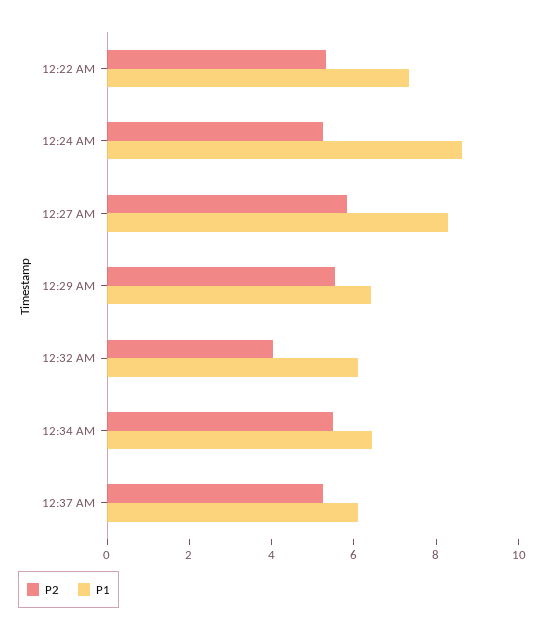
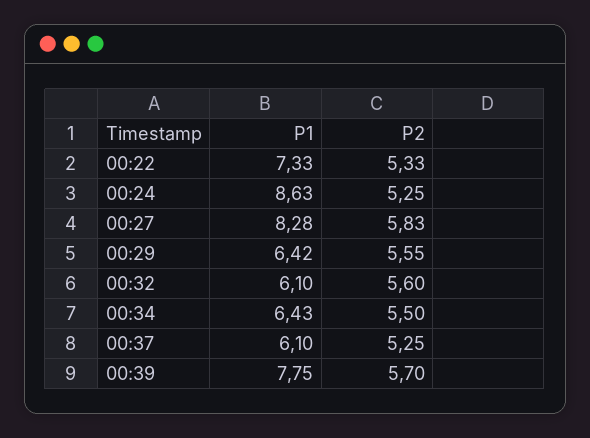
P2, 12:32 AM: 4 -> 5.6
P1, 00:39: none -> 7.75
P2, 00:39: none -> 5.7

